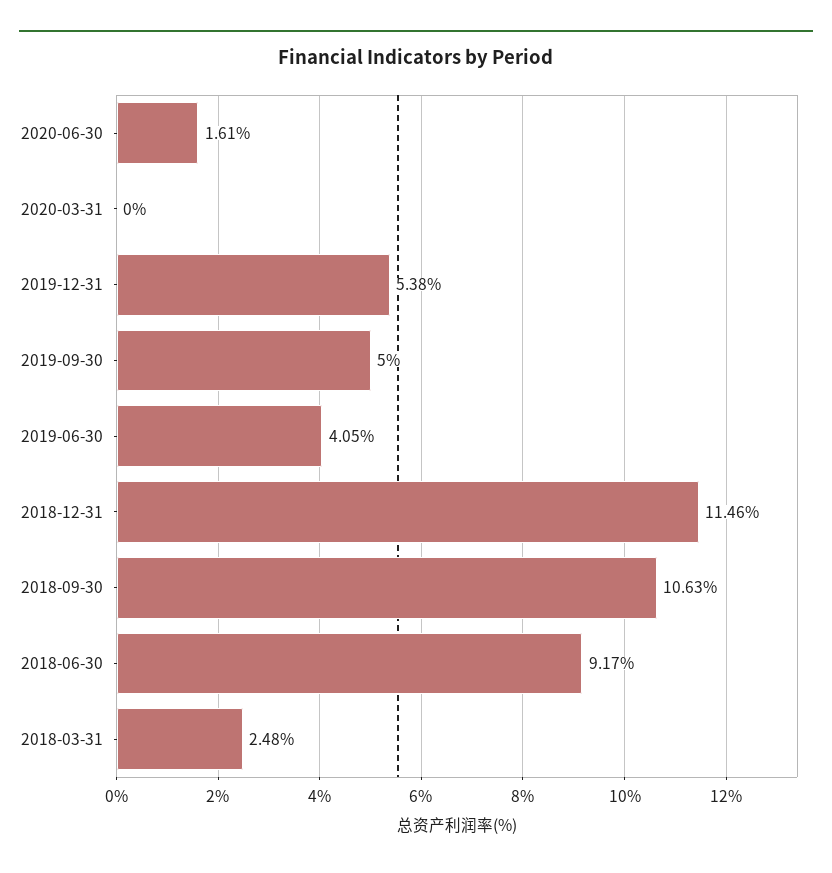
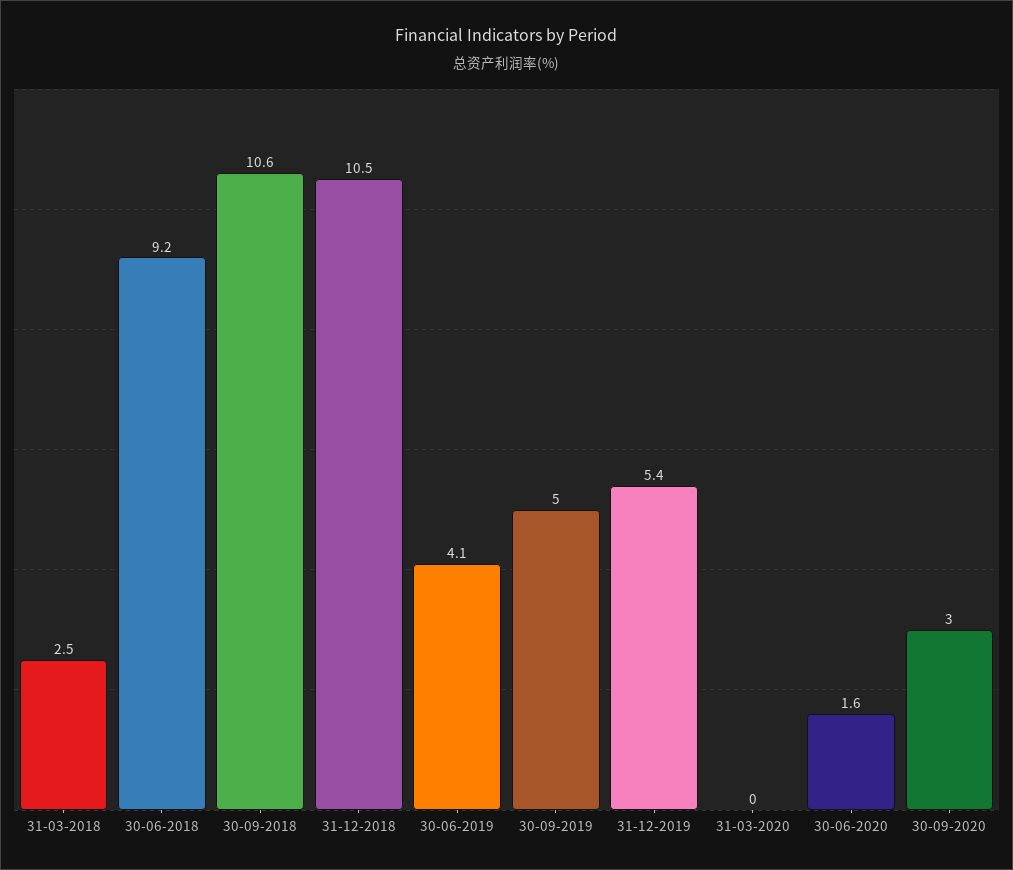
2018-12-31: 11.46 -> 10.5
30-09-2020: none -> 3

